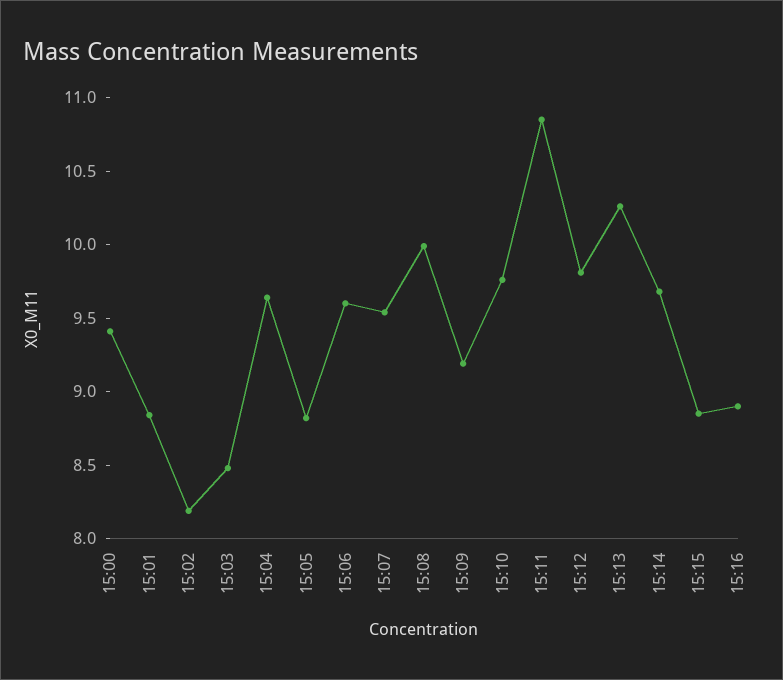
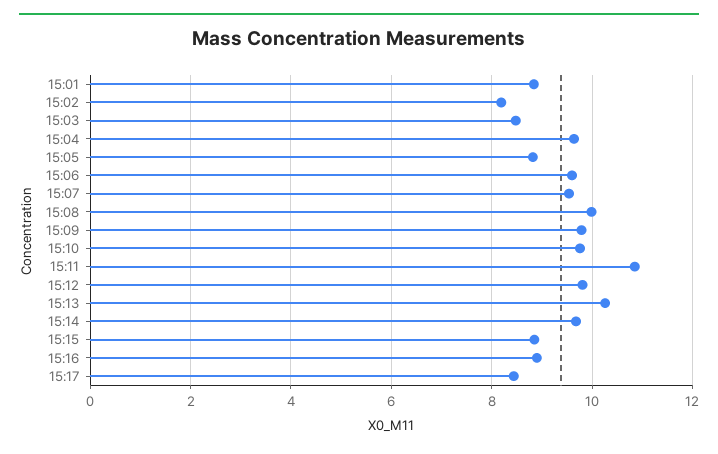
15:00: 9.4 -> none
15:09: 9.2 -> 9.8
15:17: none -> 8.4

